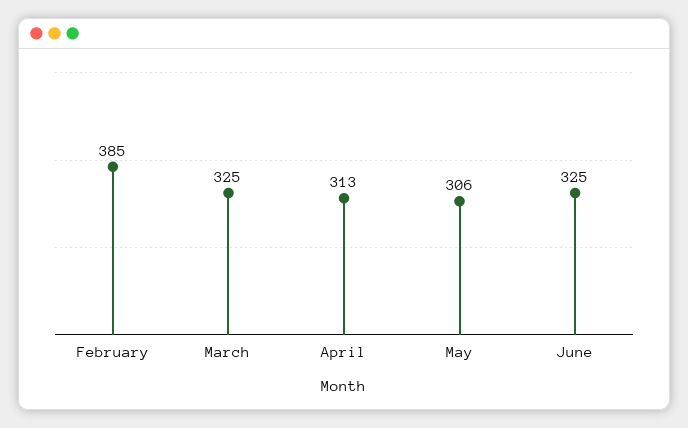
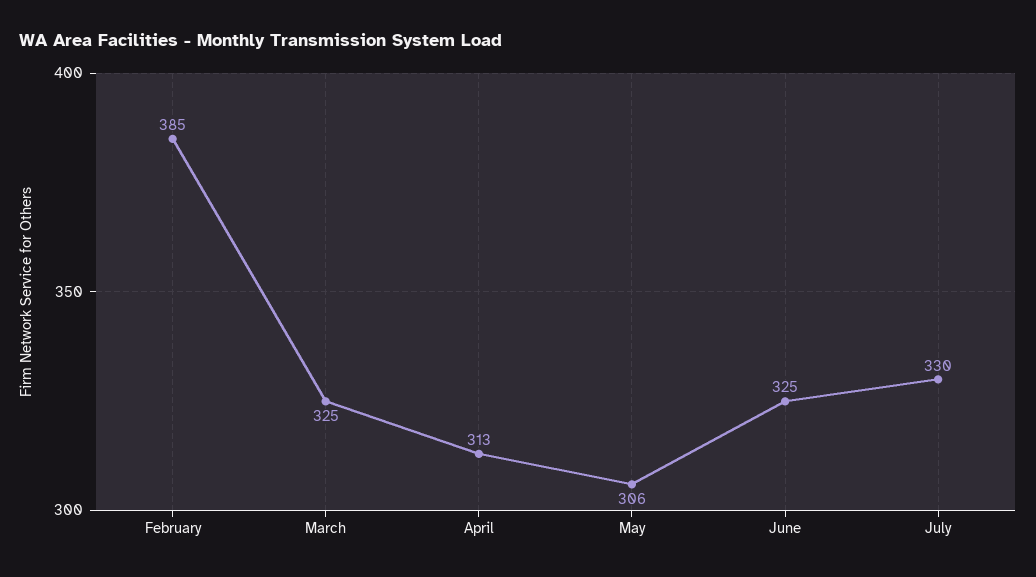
July: none -> 330

